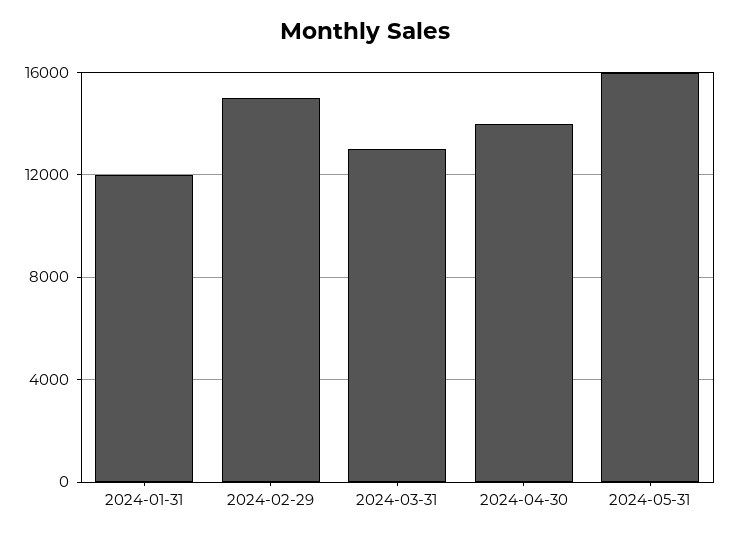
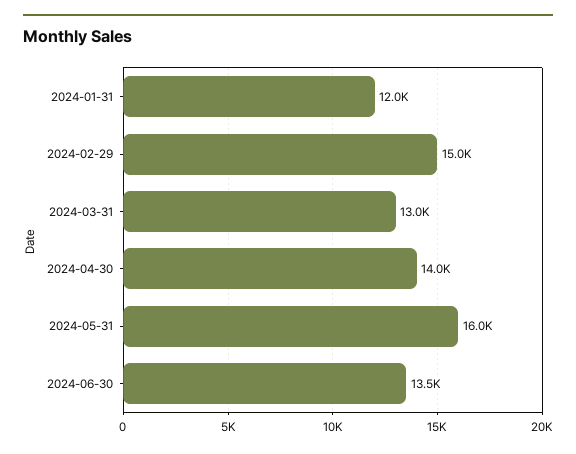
2024-06-30: none -> 13500

